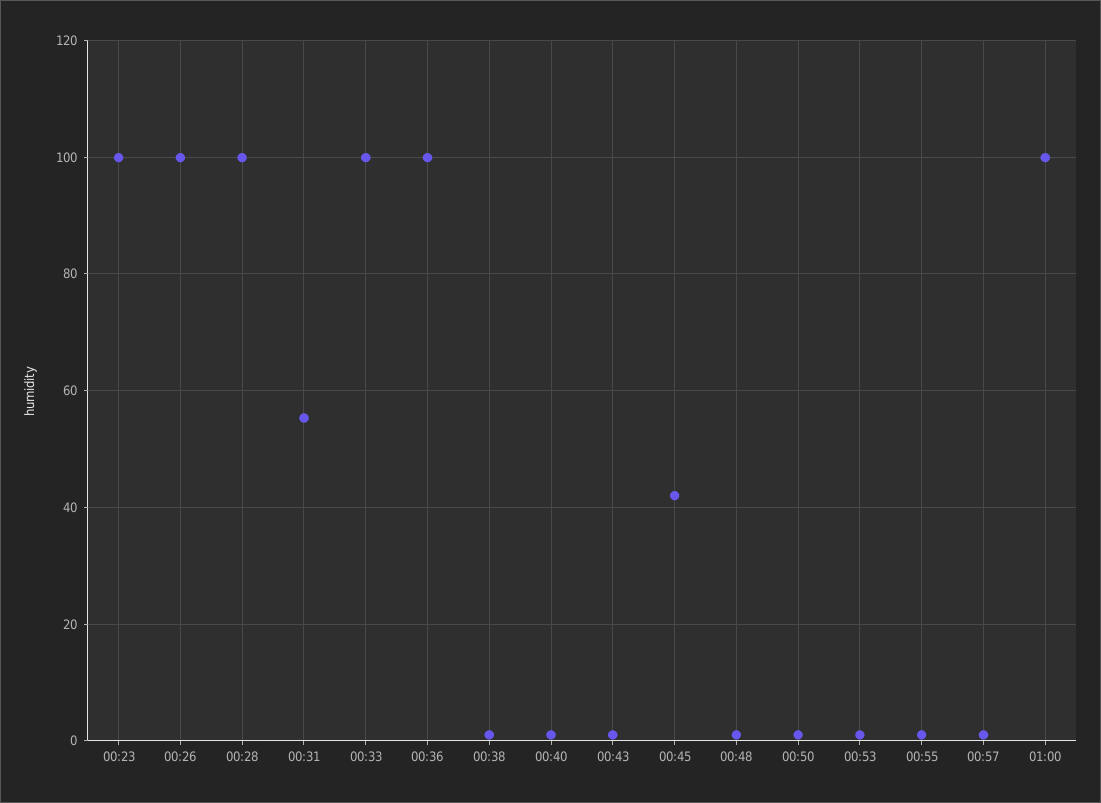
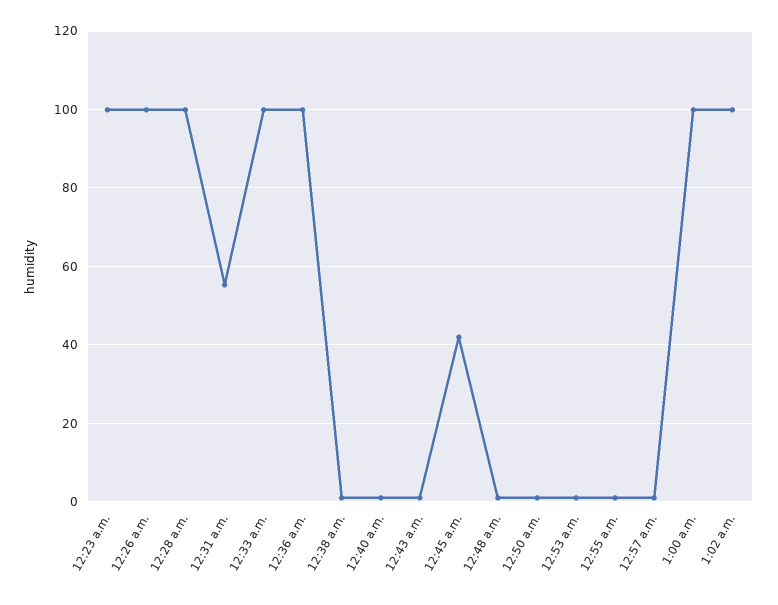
1:02 a.m.: none -> 100

